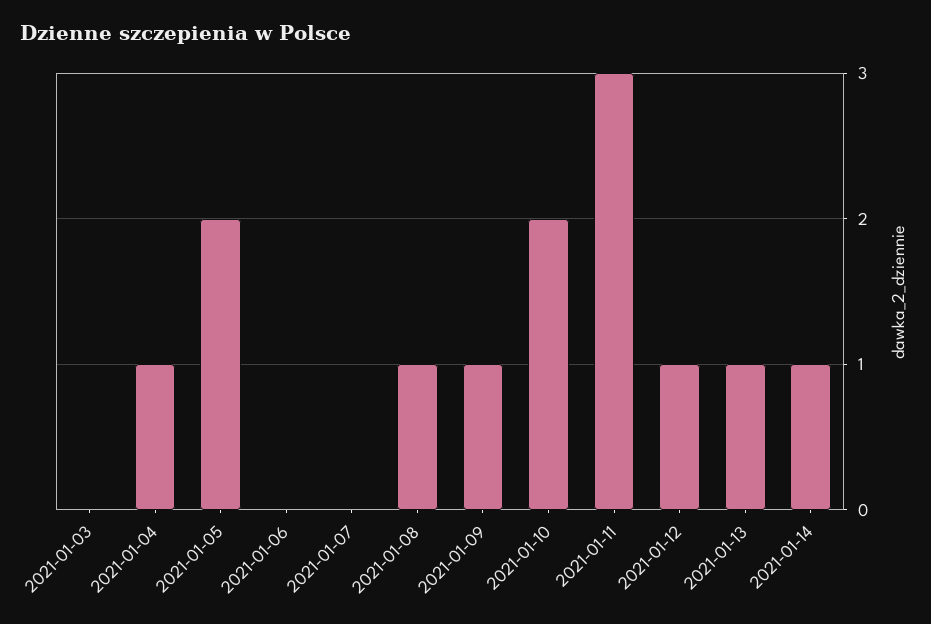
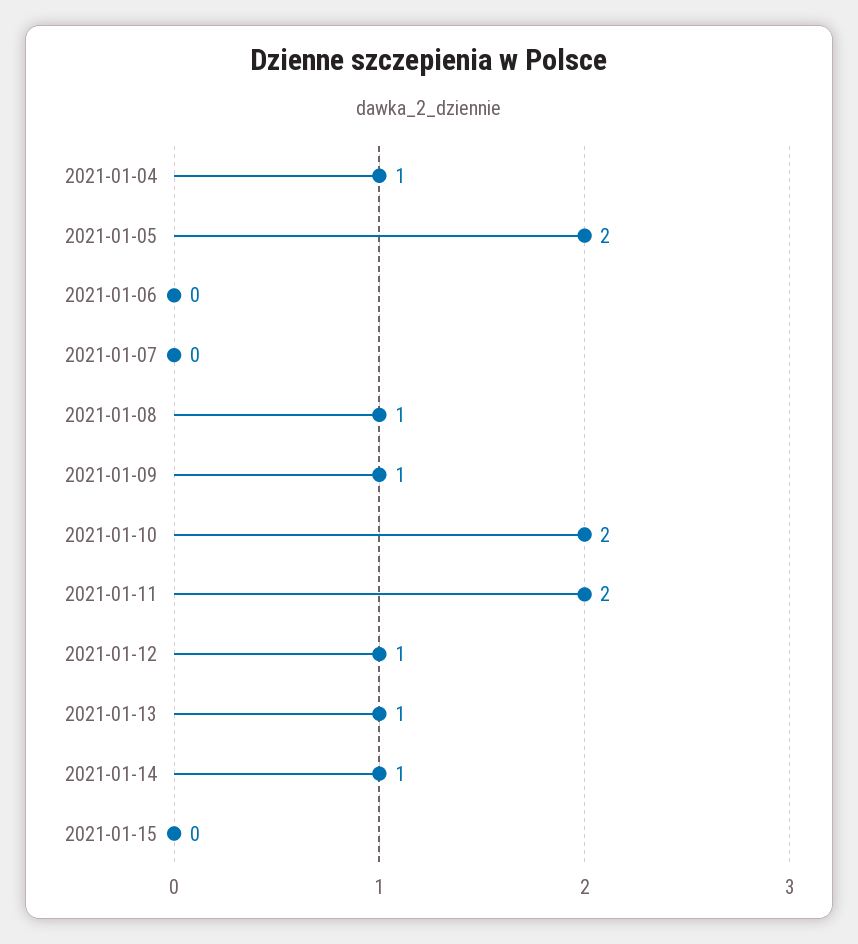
2021-01-03: 0 -> none
2021-01-11: 3 -> 2
2021-01-15: none -> 0

